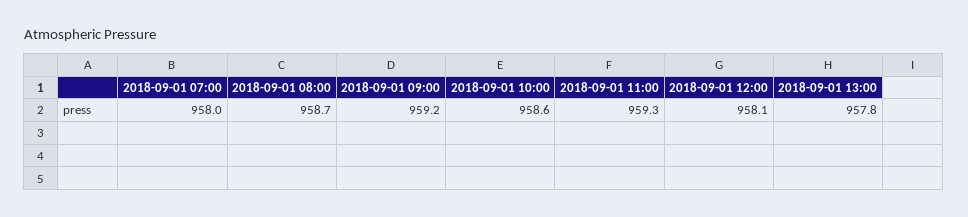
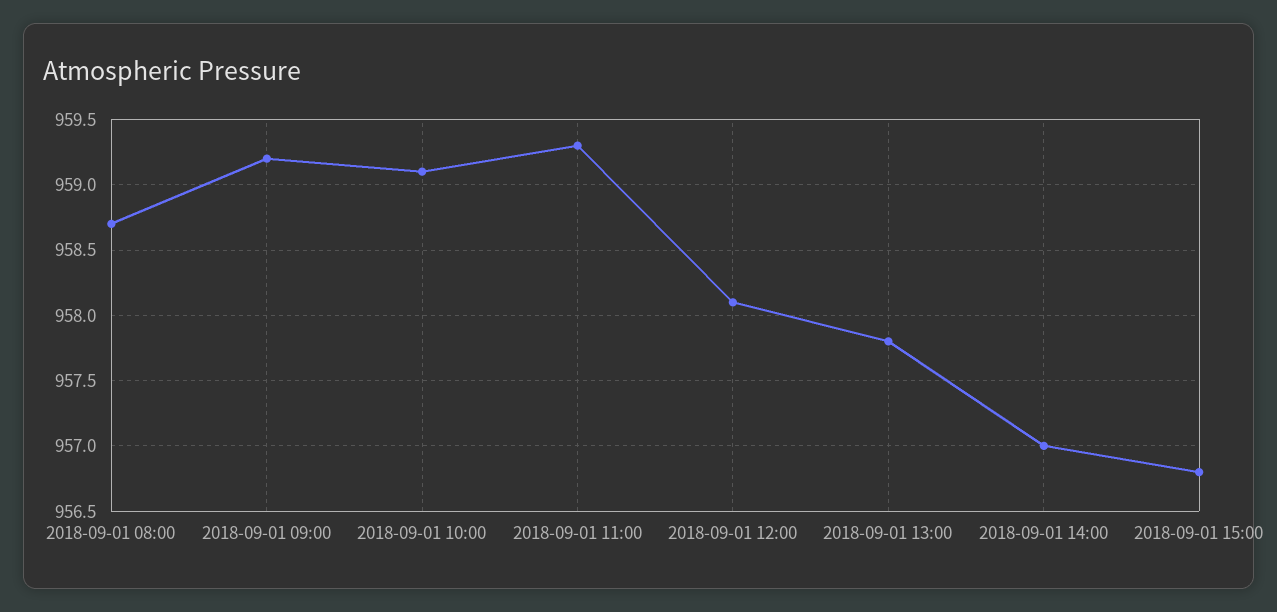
2018-09-01 07:00: 958 -> none
2018-09-01 10:00: 958.6 -> 959.1
2018-09-01 14:00: none -> 957
2018-09-01 15:00: none -> 956.8

